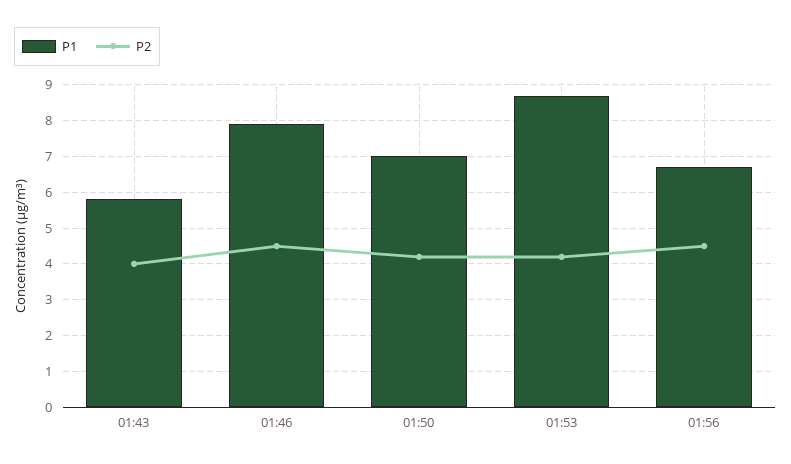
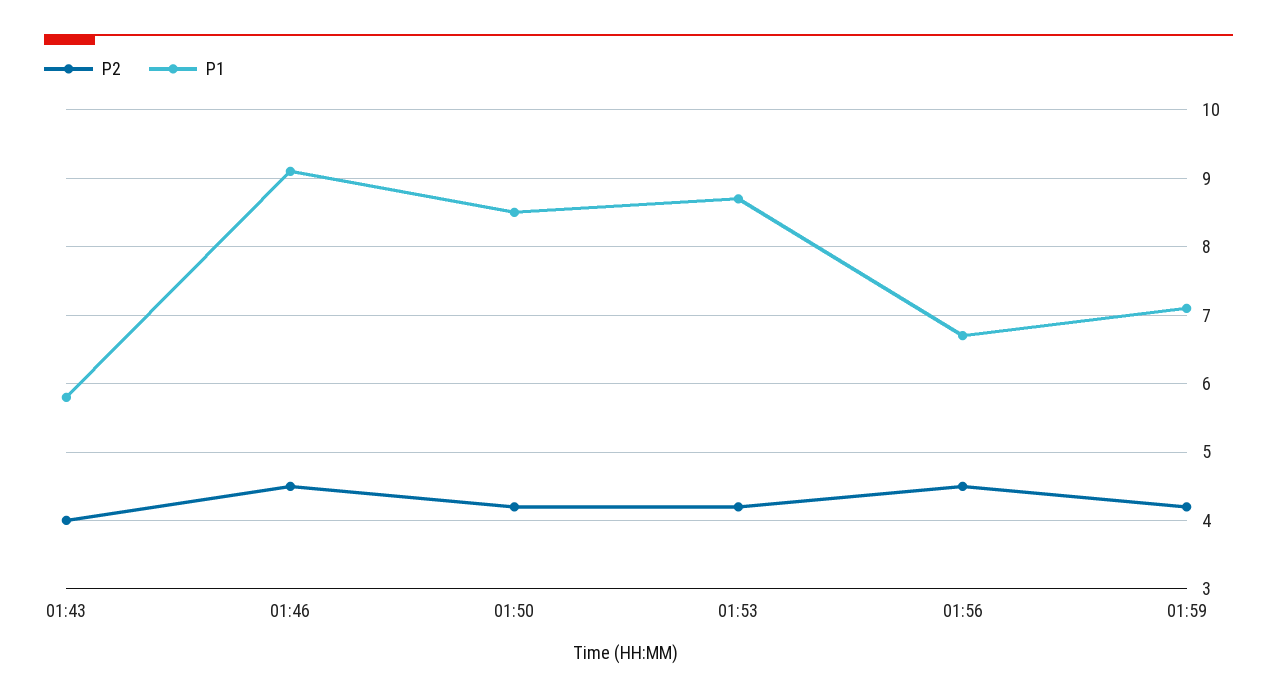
P1, 01:46: 8 -> 9.1
P1, 01:50: 7 -> 8.5
P2, 01:59: none -> 4.2
P1, 01:59: none -> 7.1

